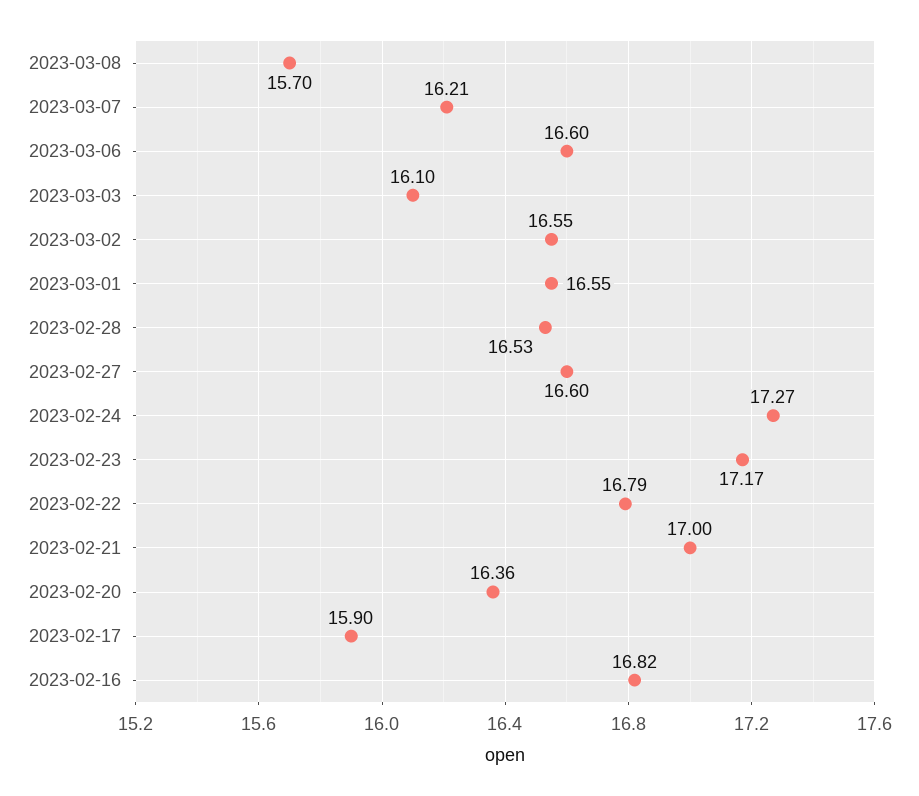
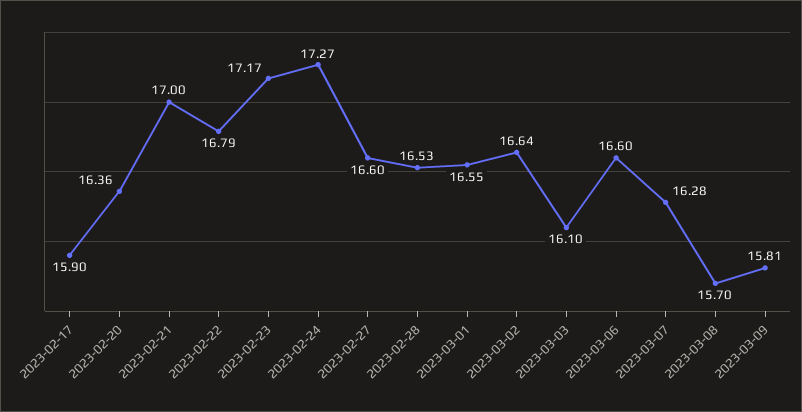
2023-03-07: 16.21 -> 16.28
2023-03-02: 16.55 -> 16.64
2023-02-16: 16.82 -> none
2023-03-09: none -> 15.81

